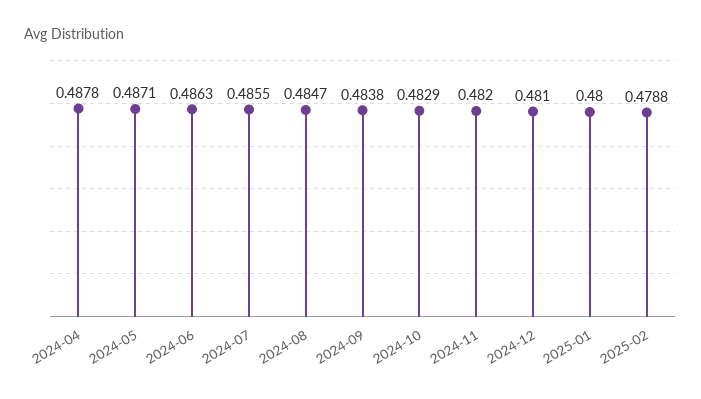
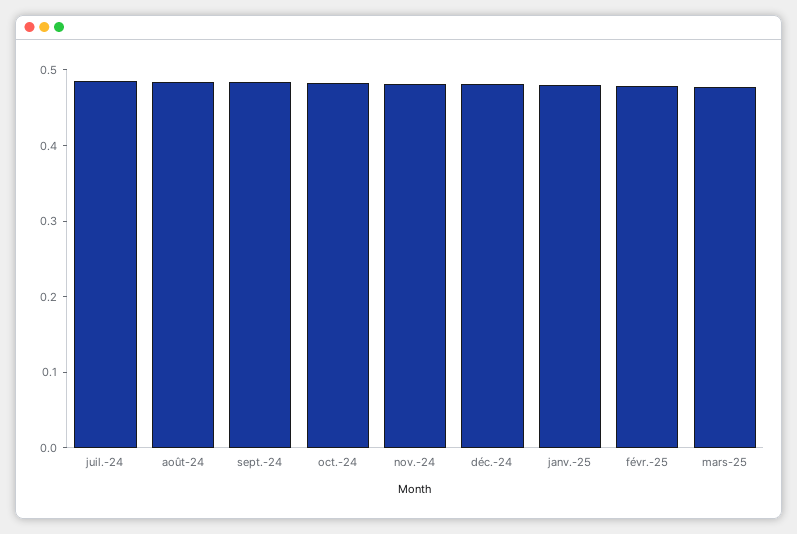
2024-04: 0.4878 -> none
2024-05: 0.4871 -> none
2024-06: 0.4863 -> none
mars-25: none -> 0.48

